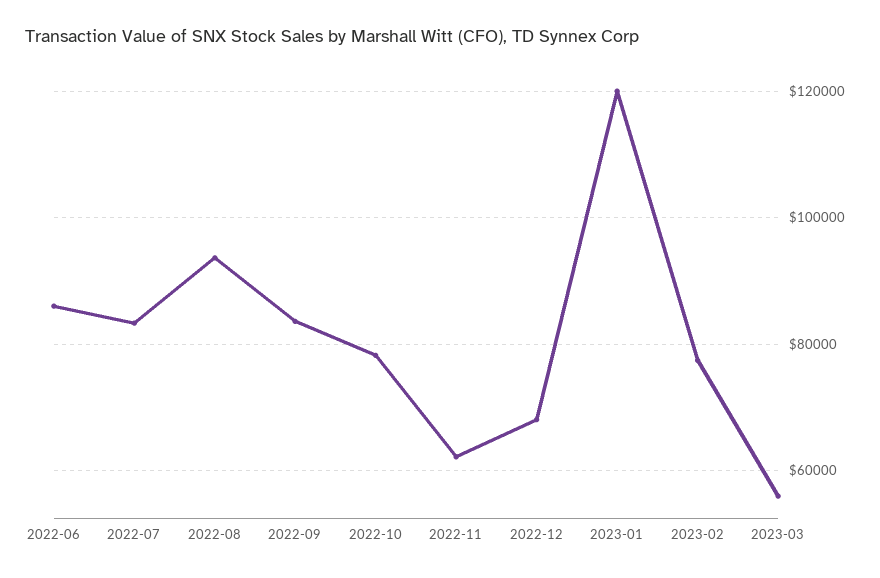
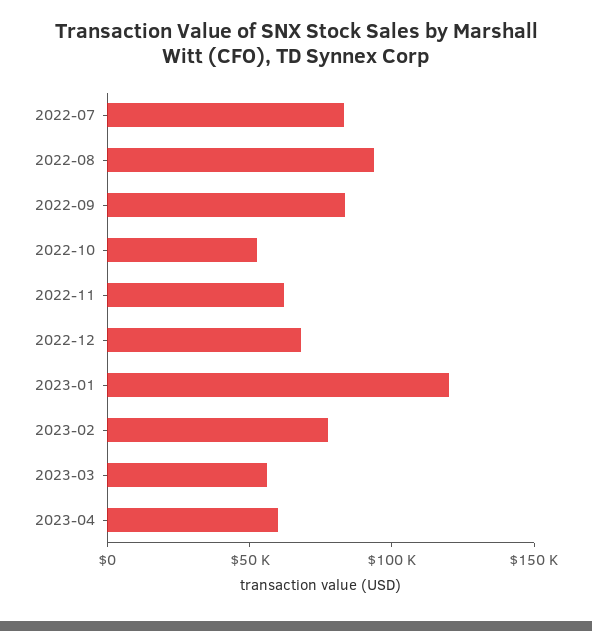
2022-06: 86000 -> none
2022-10: 78000 -> 50000
2023-04: none -> 60000

